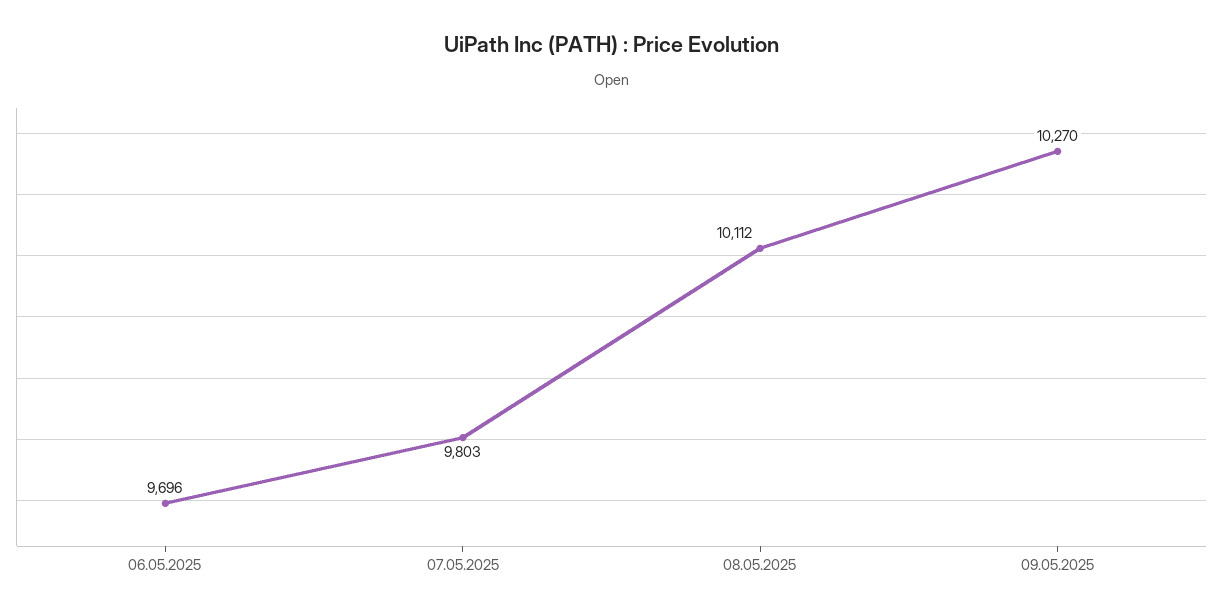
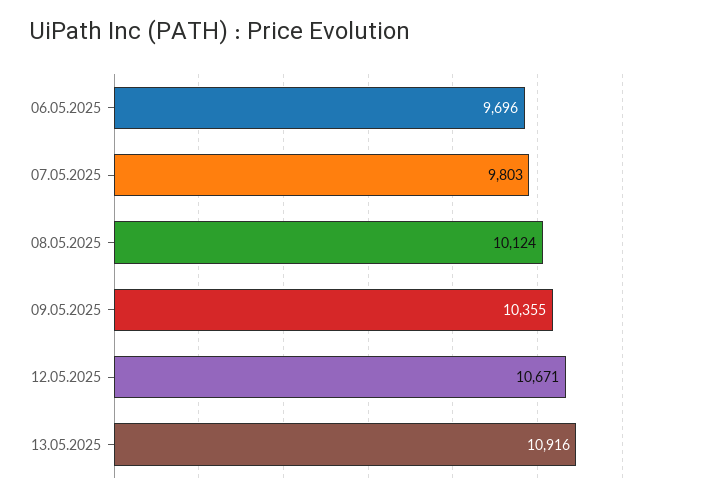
08.05.2025: 10112 -> 10124
09.05.2025: 10270 -> 10355
12.05.2025: none -> 10671
13.05.2025: none -> 10916

